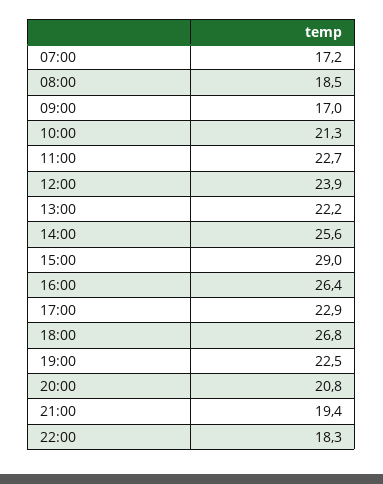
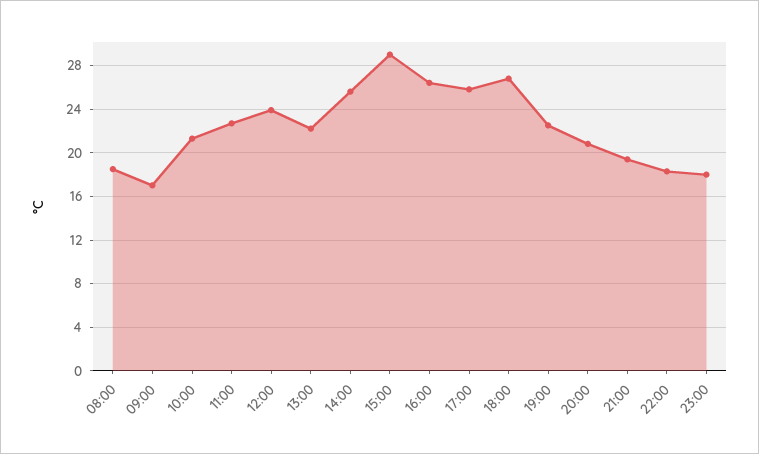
07:00: 17.2 -> none
17:00: 22.9 -> 26
23:00: none -> 18

